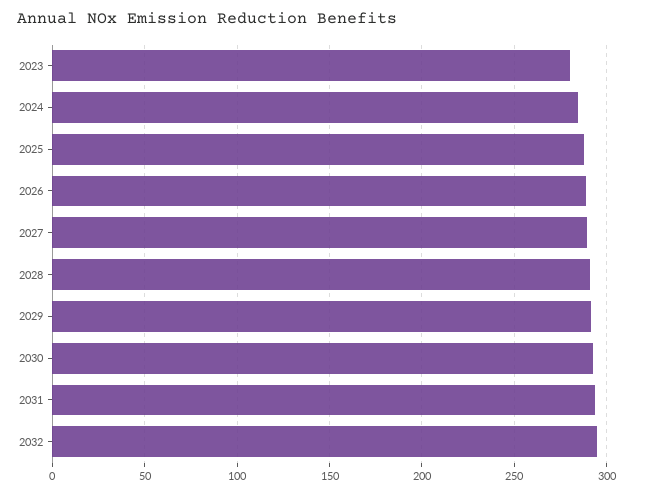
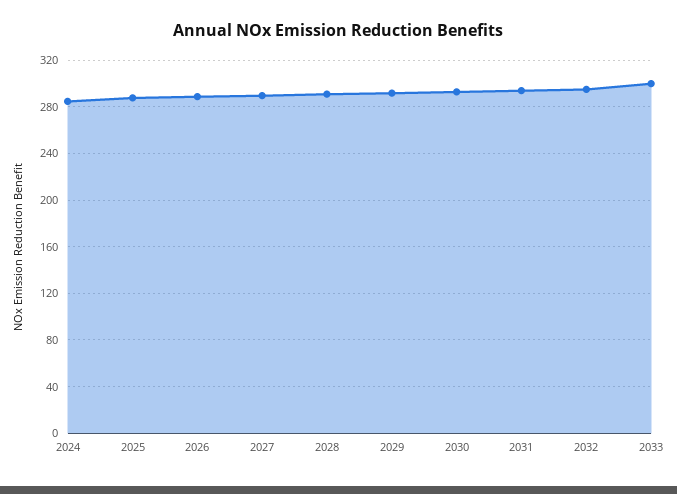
2023: 280 -> none
2033: none -> 300

